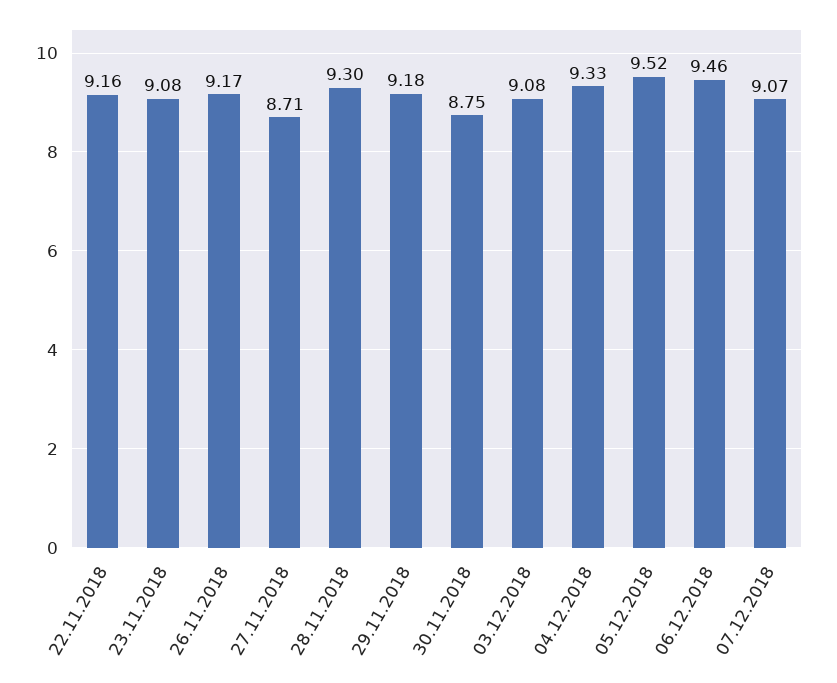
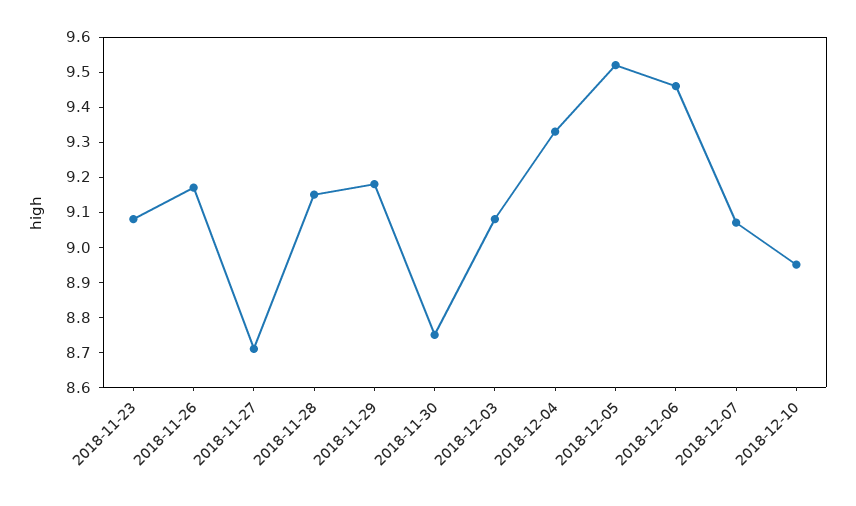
22.11.2018: 9.16 -> none
28.11.2018: 9.3 -> 9.15
2018-12-10: none -> 8.95

